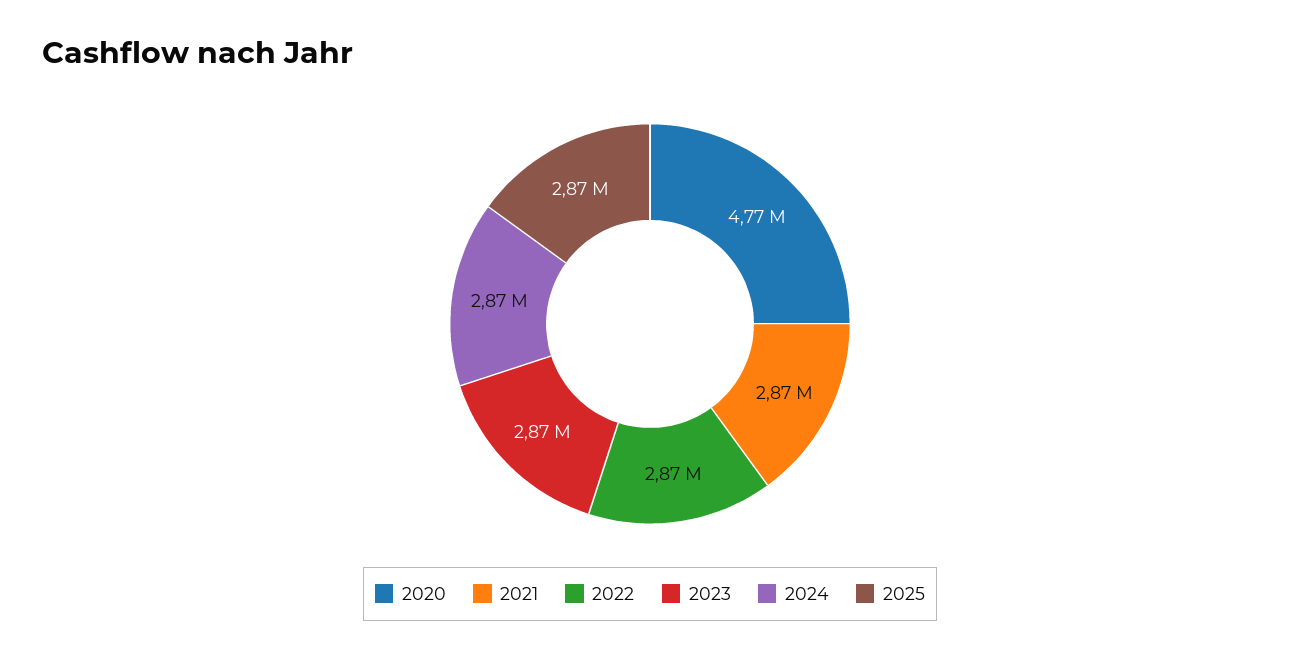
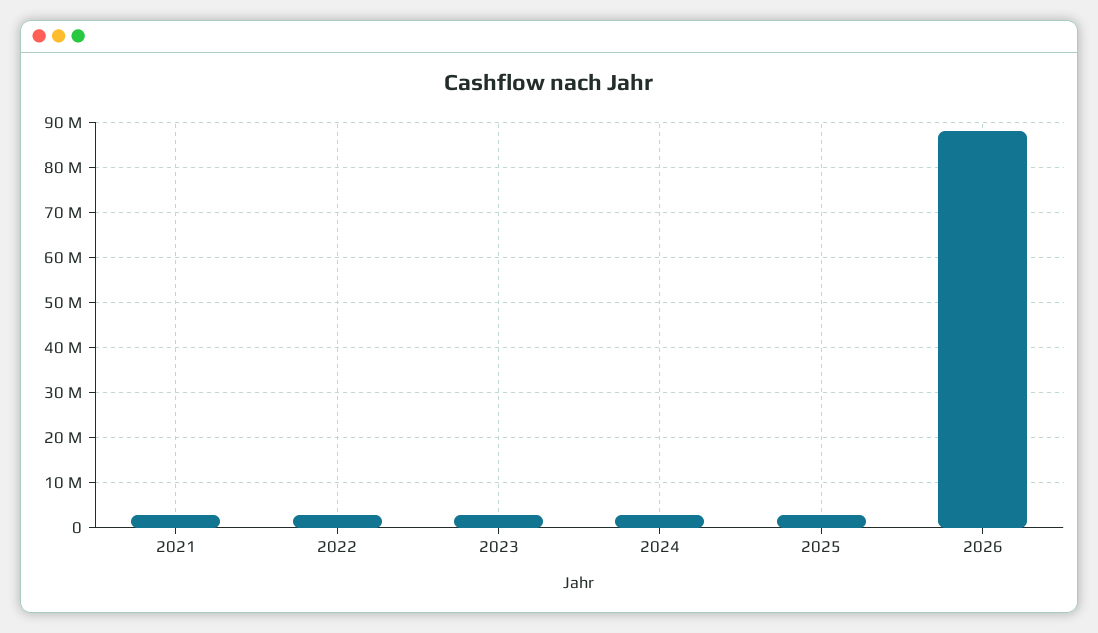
2020: 4770000 -> none
2026: none -> 88000000

